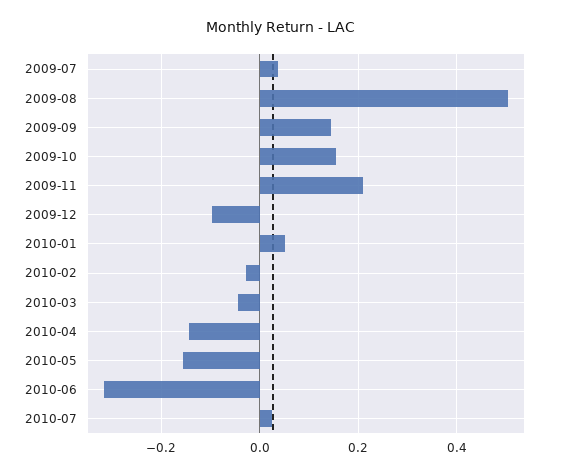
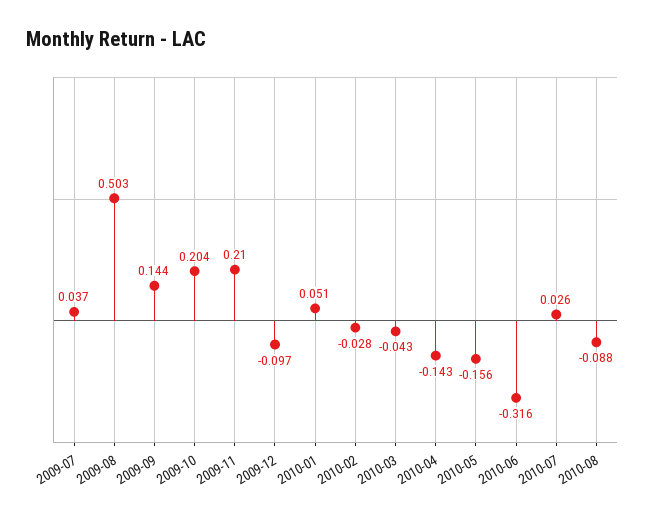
2009-10: 0.16 -> 0.204
2010-08: none -> -0.088

